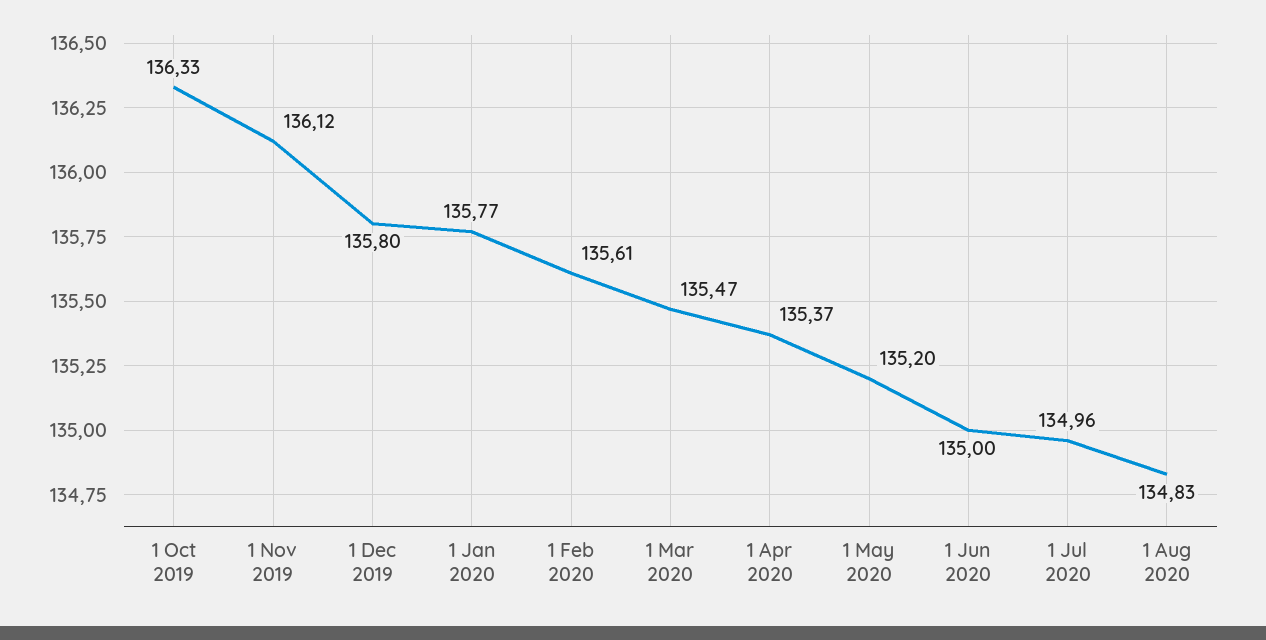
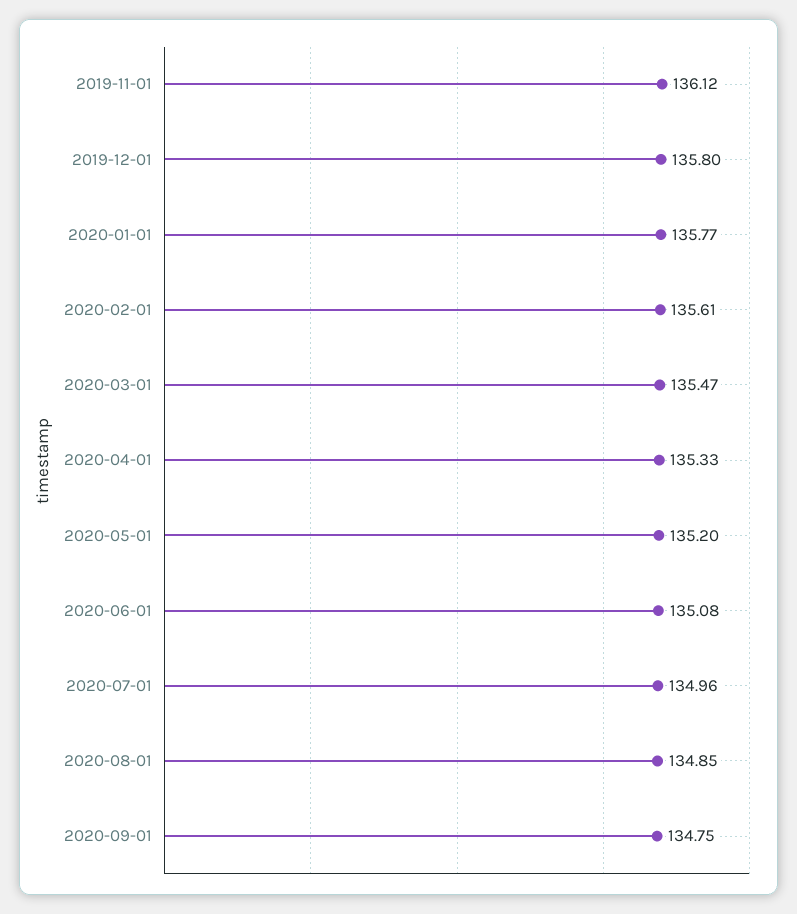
1 Oct 2019: 136.33 -> none
1 Apr 2020: 135.37 -> 135.33
1 Jun 2020: 135 -> 135.08
1 Aug 2020: 134.83 -> 134.85
2020-09-01: none -> 134.75

